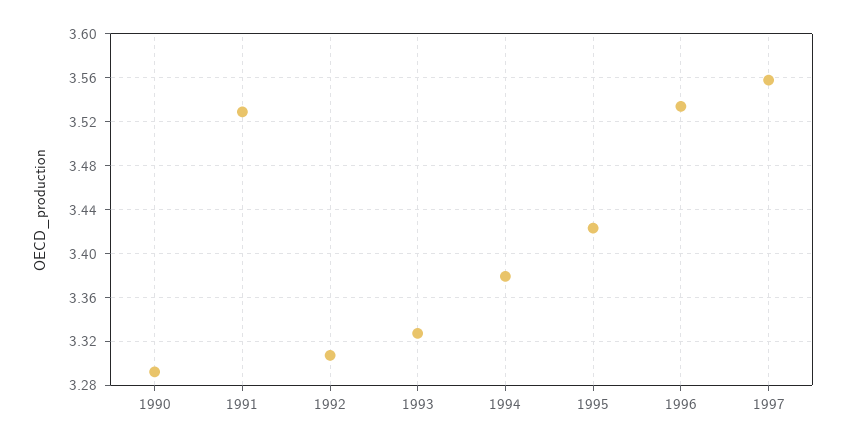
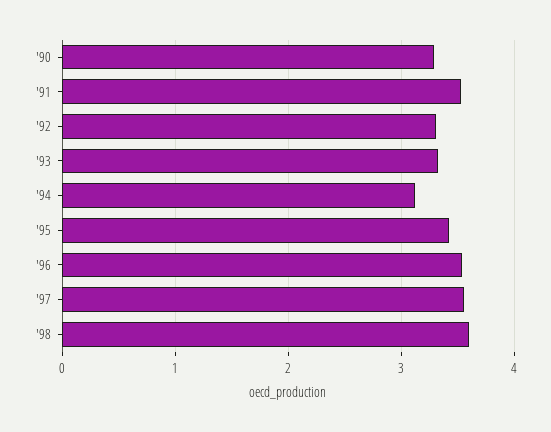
1994: 3.38 -> 3.1
'98: none -> 3.6

